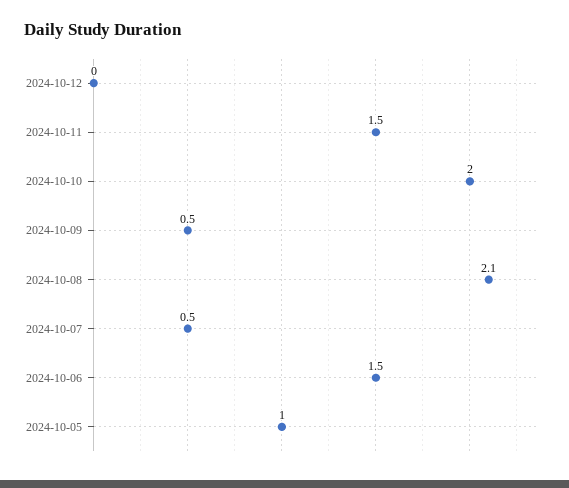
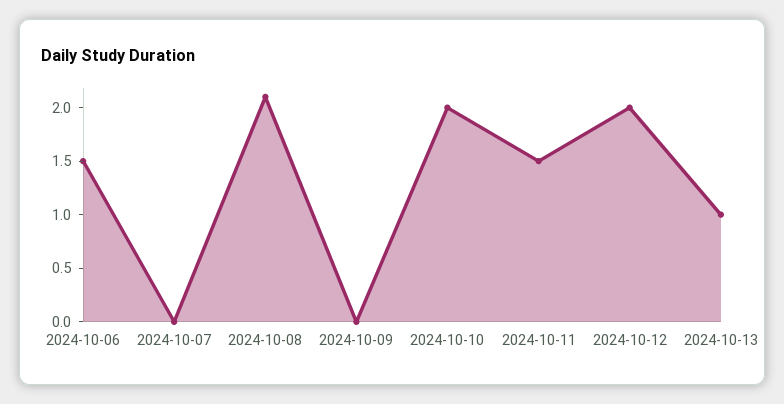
2024-10-12: 0 -> 2
2024-10-09: 0.5 -> 0
2024-10-07: 0.5 -> 0
2024-10-05: 1 -> none
2024-10-13: none -> 1

